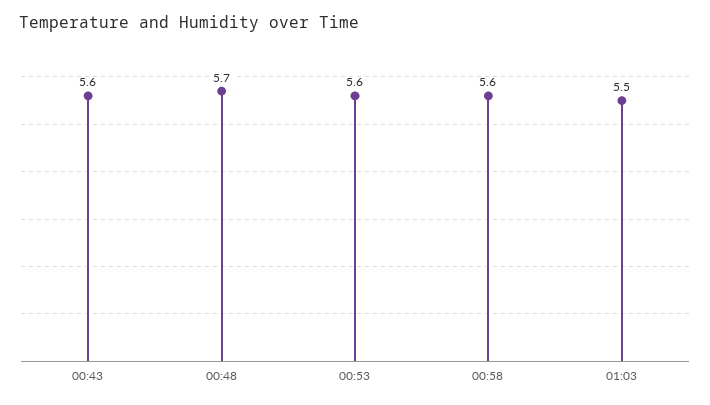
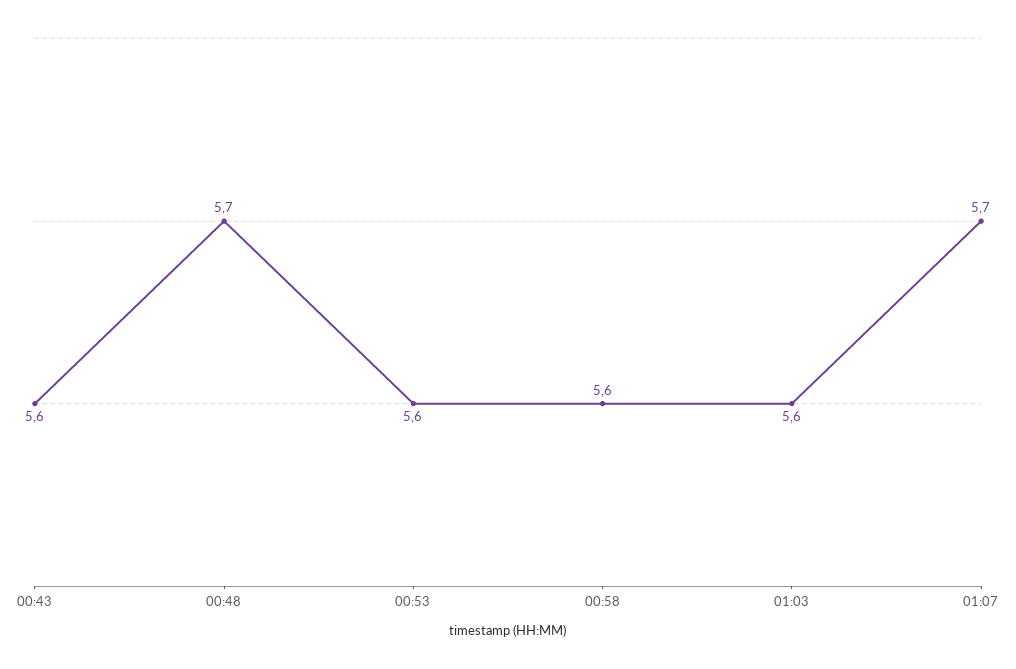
01:03: 5.5 -> 5.6
01:07: none -> 5.7

